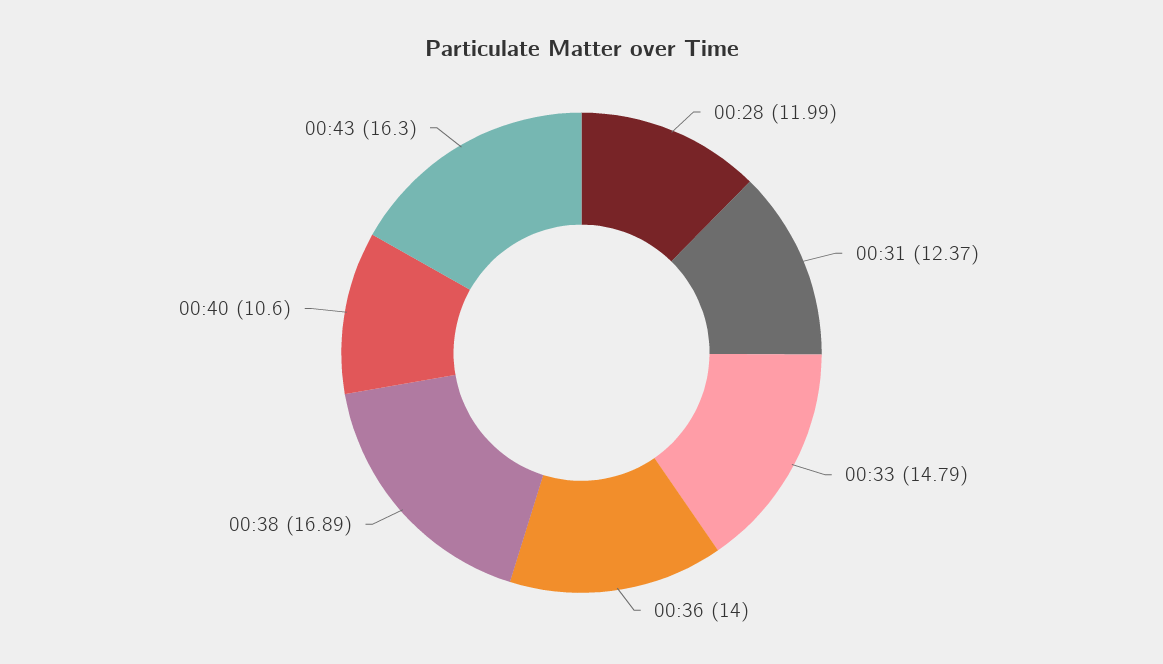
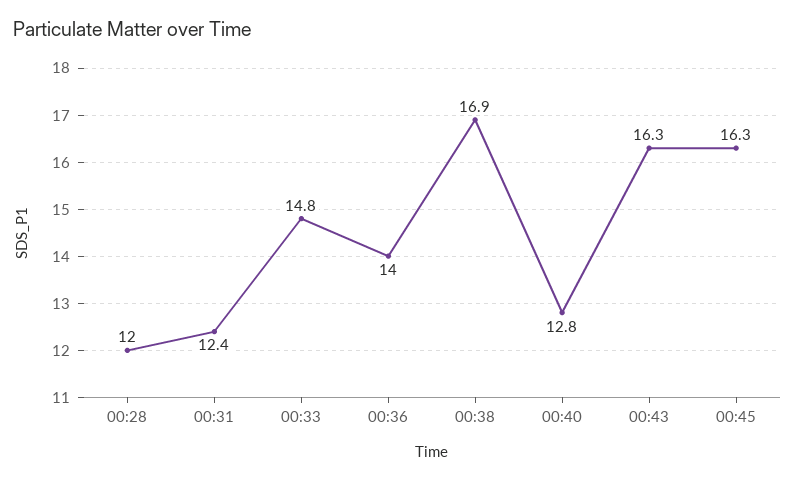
00:40: 10.6 -> 12.8
00:45: none -> 16.3

